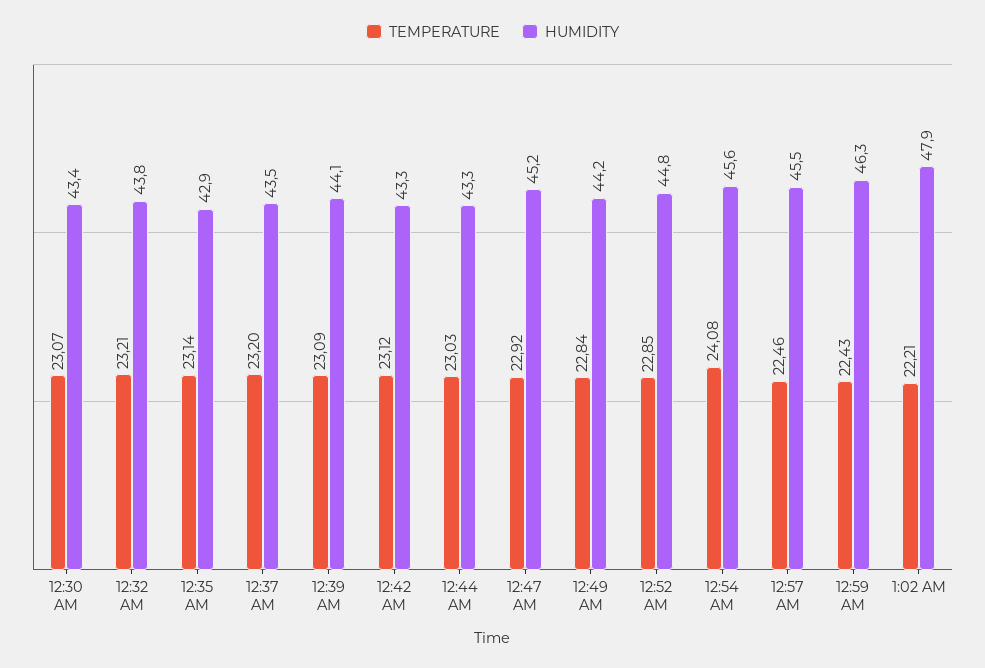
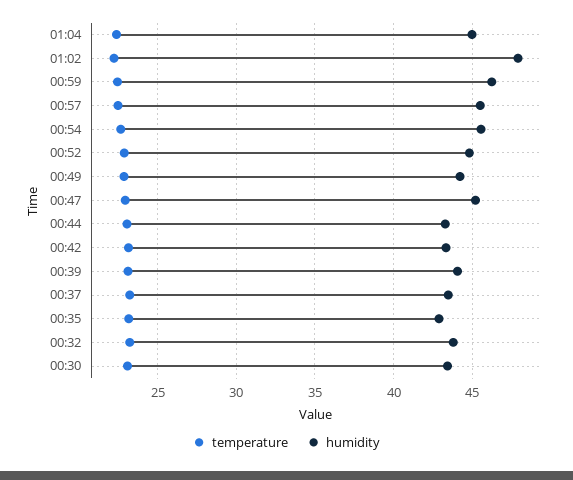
TEMPERATURE, 12:54 AM: 24.08 -> 22.5
TEMPERATURE, 01:04: none -> 22.5
HUMIDITY, 01:04: none -> 45

